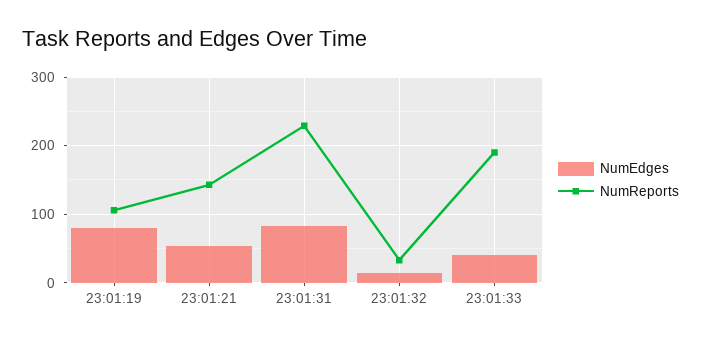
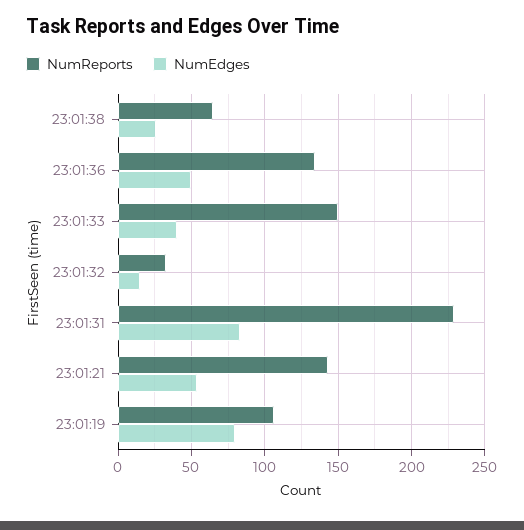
NumReports, 23:01:33: 190 -> 150
NumReports, 23:01:38: none -> 65
NumEdges, 23:01:38: none -> 25
NumReports, 23:01:36: none -> 135
NumEdges, 23:01:36: none -> 50

